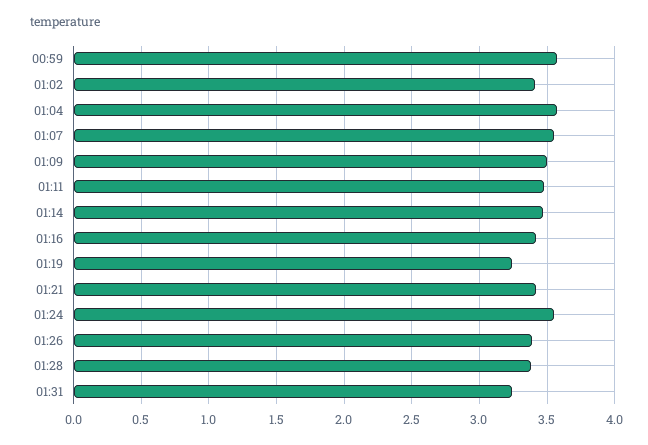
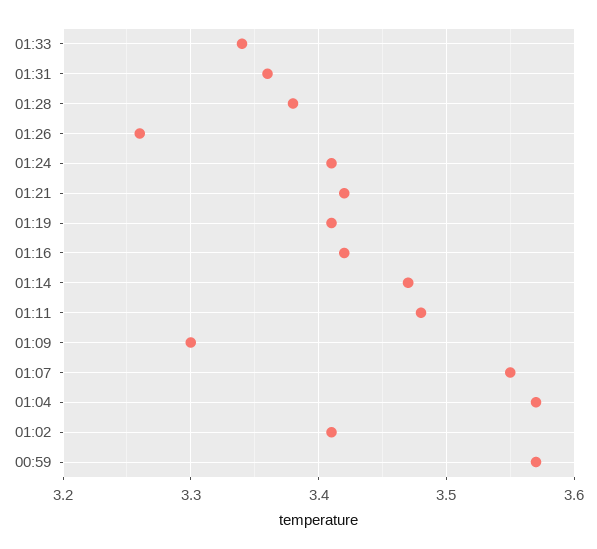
01:09: 3.5 -> 3.3
01:19: 3.25 -> 3.41
01:24: 3.55 -> 3.41
01:26: 3.4 -> 3.26
01:31: 3.25 -> 3.36
01:33: none -> 3.34

